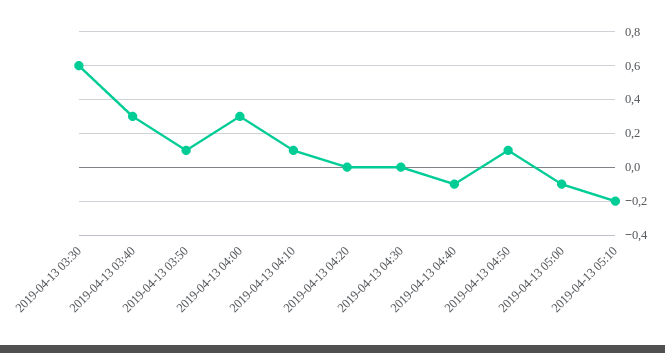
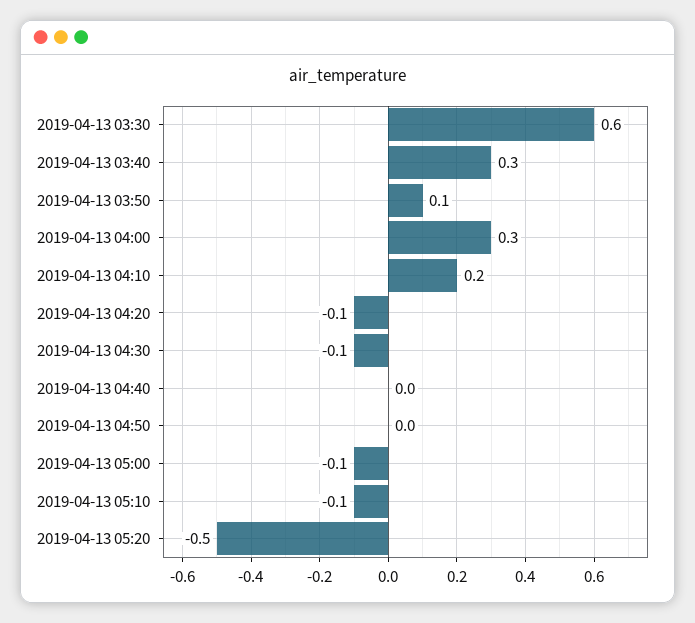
2019-04-13 04:10: 0.1 -> 0.2
2019-04-13 04:20: 0 -> -0.1
2019-04-13 04:30: 0 -> -0.1
2019-04-13 04:40: -0.1 -> 0
2019-04-13 04:50: 0.1 -> 0
2019-04-13 05:10: -0.2 -> -0.1
2019-04-13 05:20: none -> -0.5

